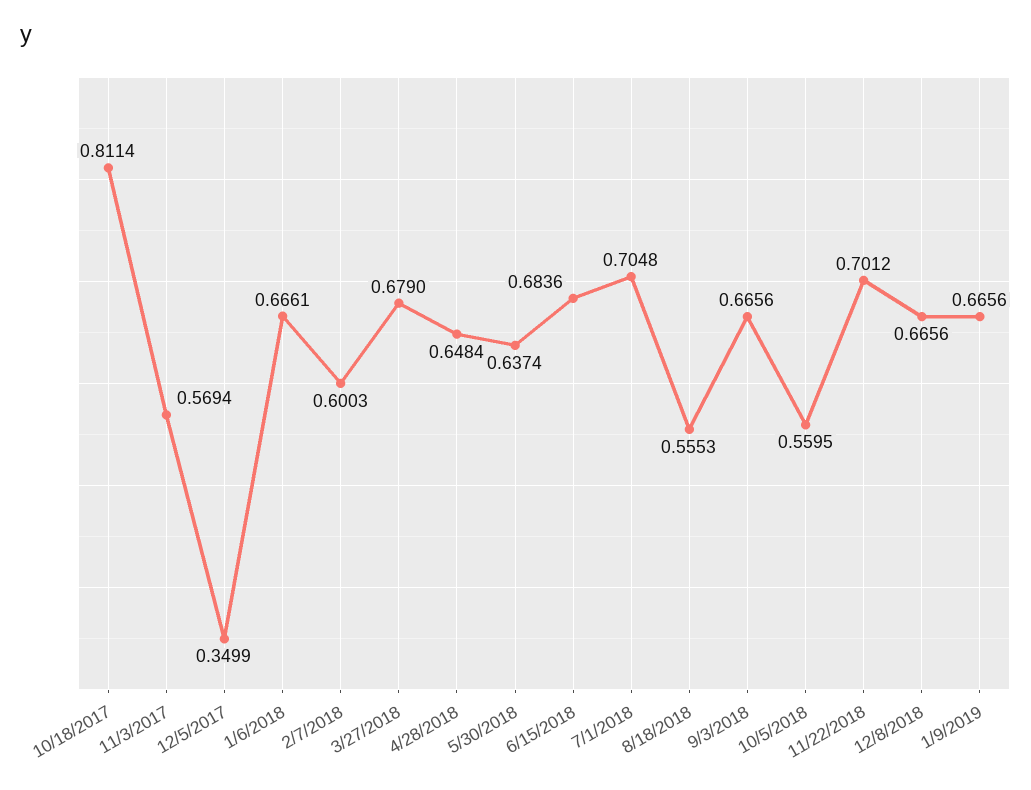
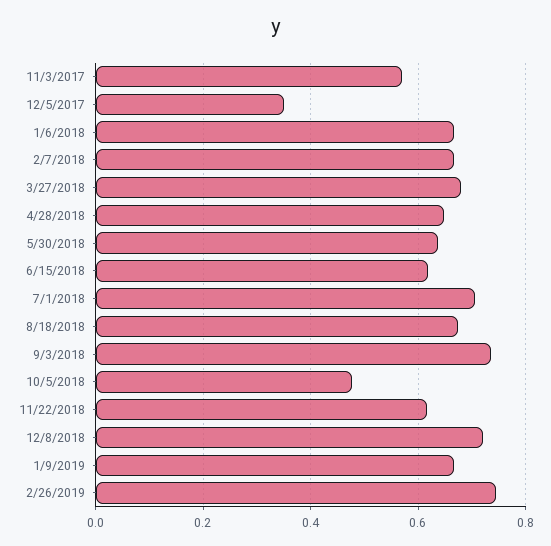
10/18/2017: 0.8114 -> none
2/7/2018: 0.6003 -> 0.66
6/15/2018: 0.6836 -> 0.62
8/18/2018: 0.5553 -> 0.68
9/3/2018: 0.6656 -> 0.74
10/5/2018: 0.5595 -> 0.48
11/22/2018: 0.7012 -> 0.62
12/8/2018: 0.6656 -> 0.72
2/26/2019: none -> 0.74

